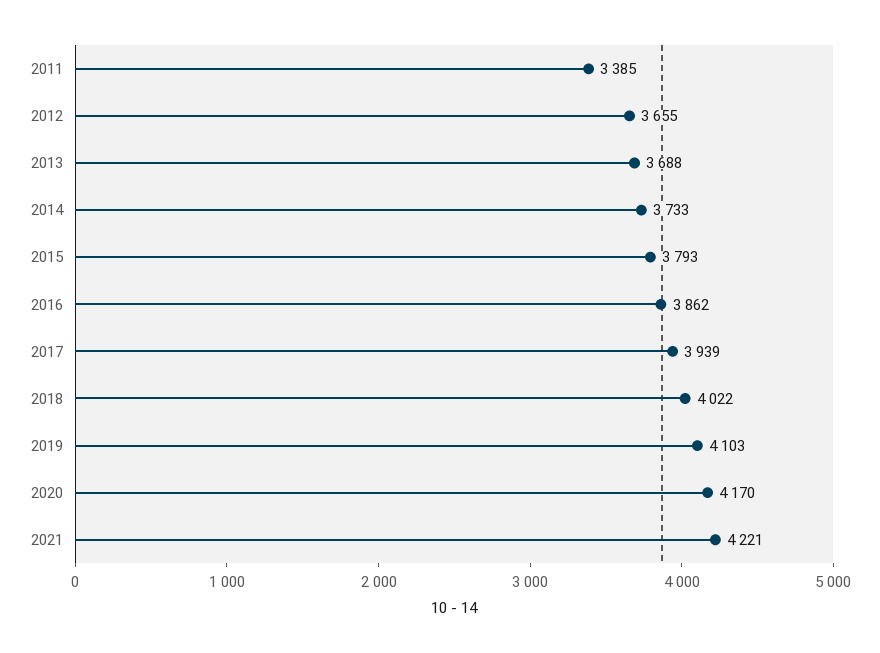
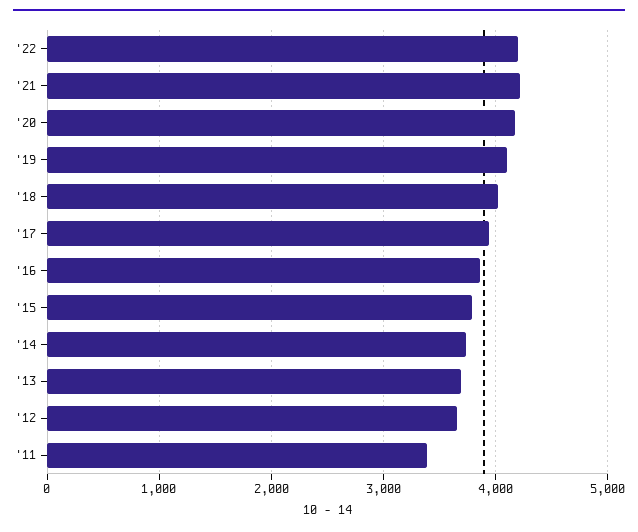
'22: none -> 4200

